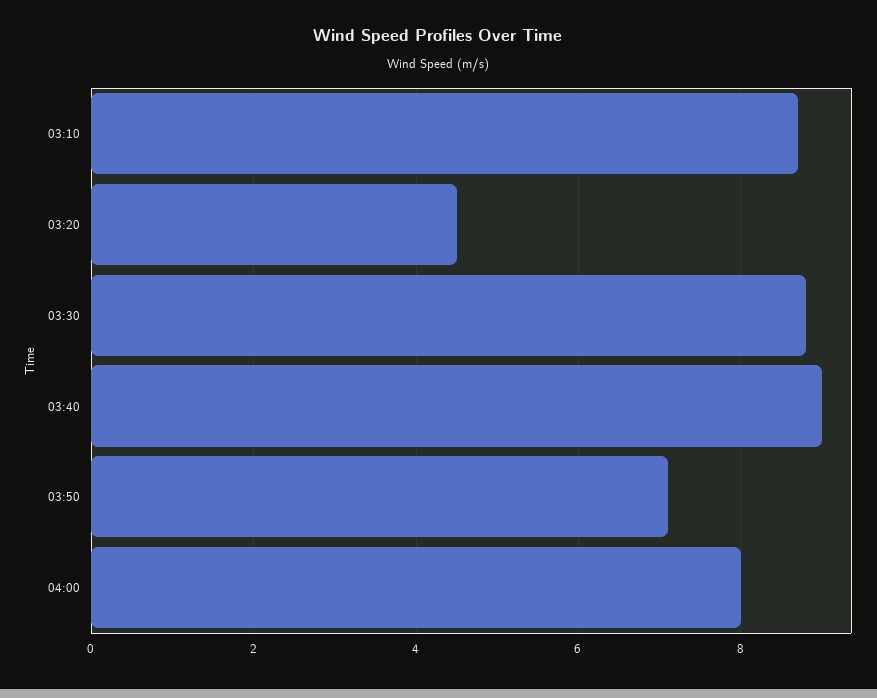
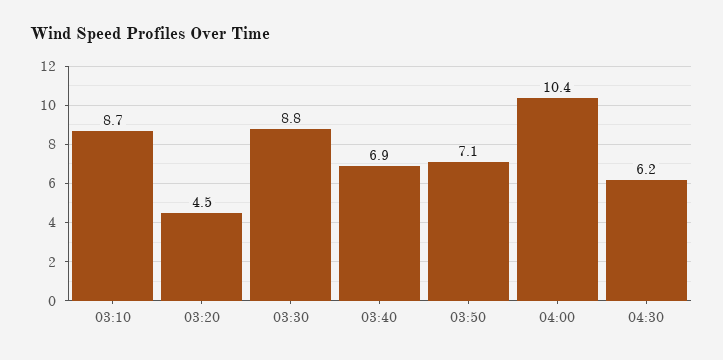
03:40: 9 -> 6.9
04:00: 8 -> 10.4
04:30: none -> 6.2

